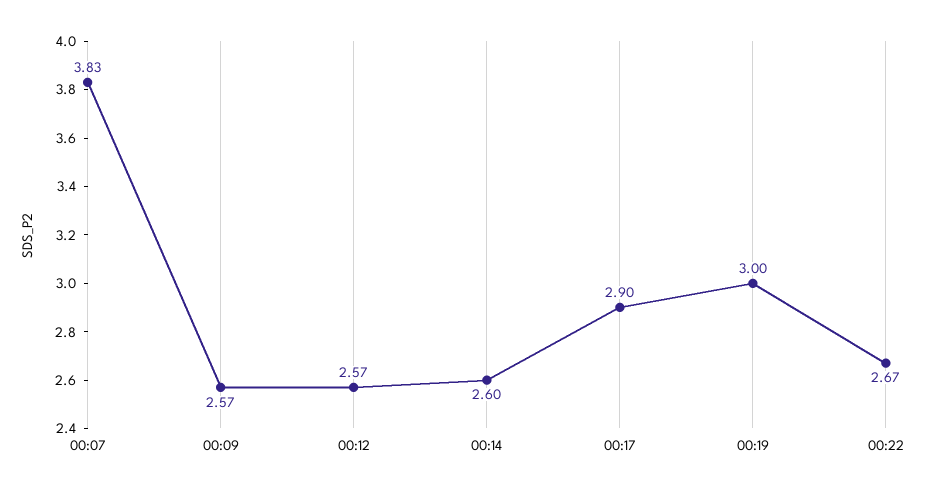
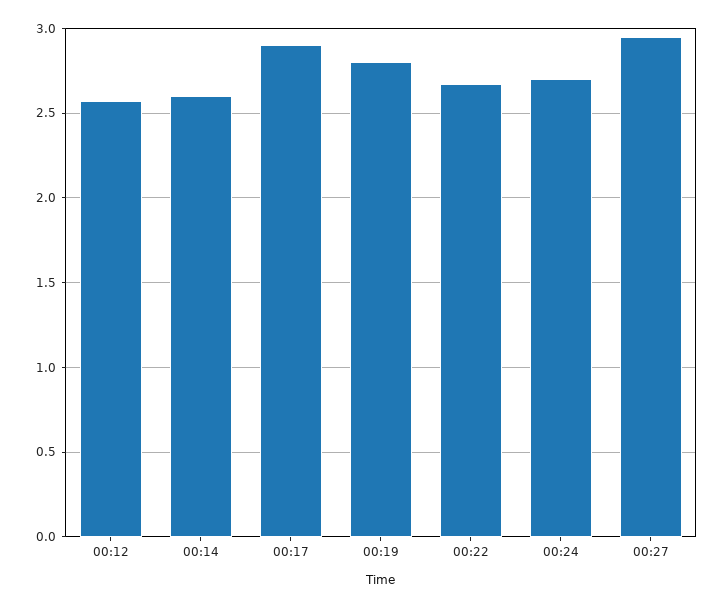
00:07: 3.83 -> none
00:09: 2.57 -> none
00:19: 3 -> 2.8
00:24: none -> 2.7
00:27: none -> 2.95

